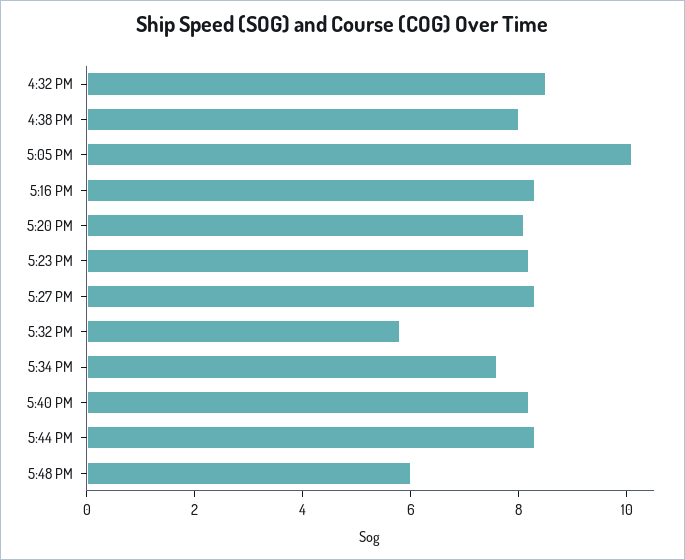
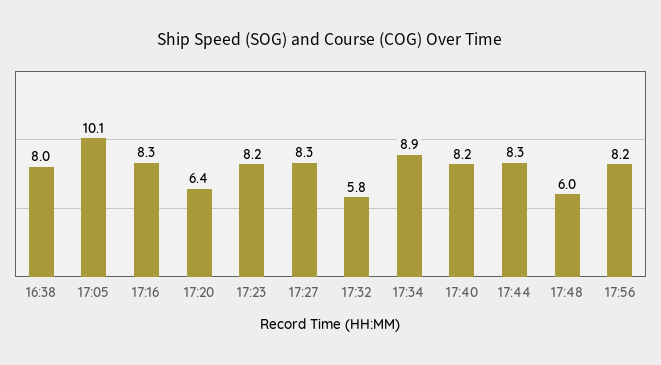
4:32 PM: 8.5 -> none
5:20 PM: 8 -> 6.4
5:34 PM: 7.5 -> 8.9
17:56: none -> 8.2

